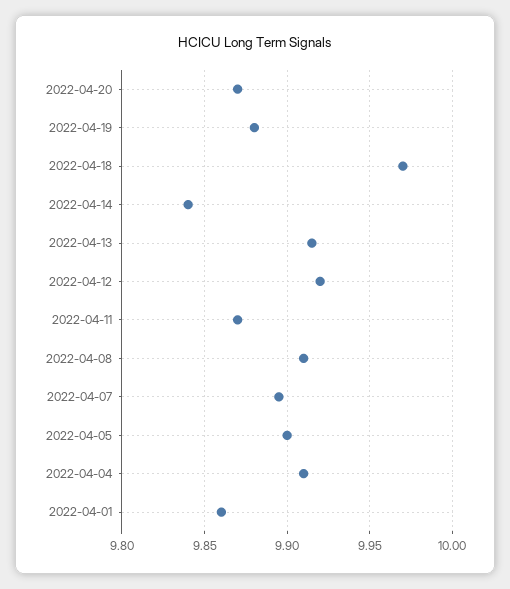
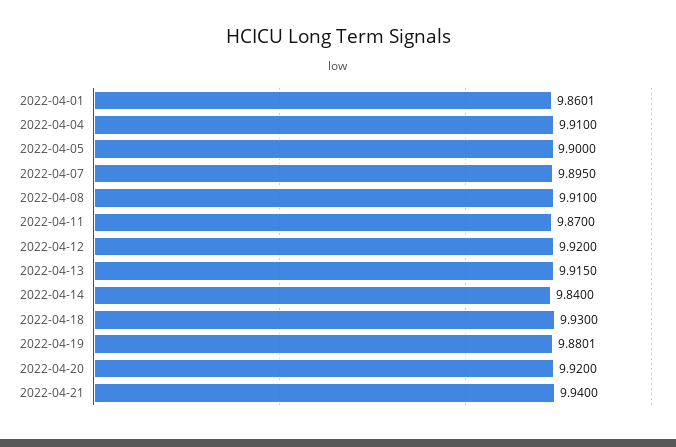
2022-04-20: 9.87 -> 9.92
2022-04-18: 9.97 -> 9.93
2022-04-21: none -> 9.94

